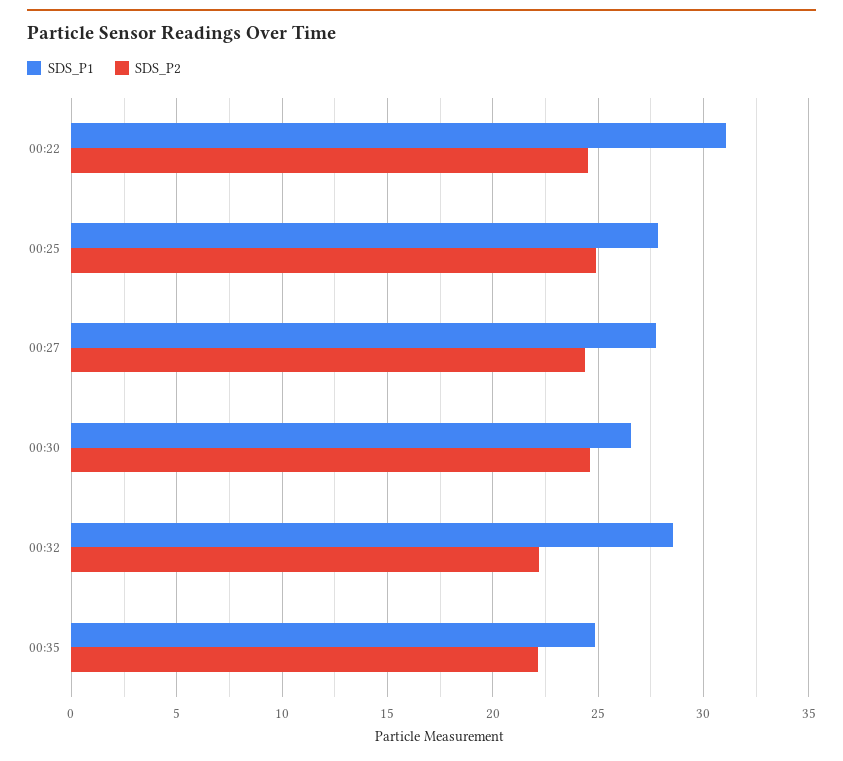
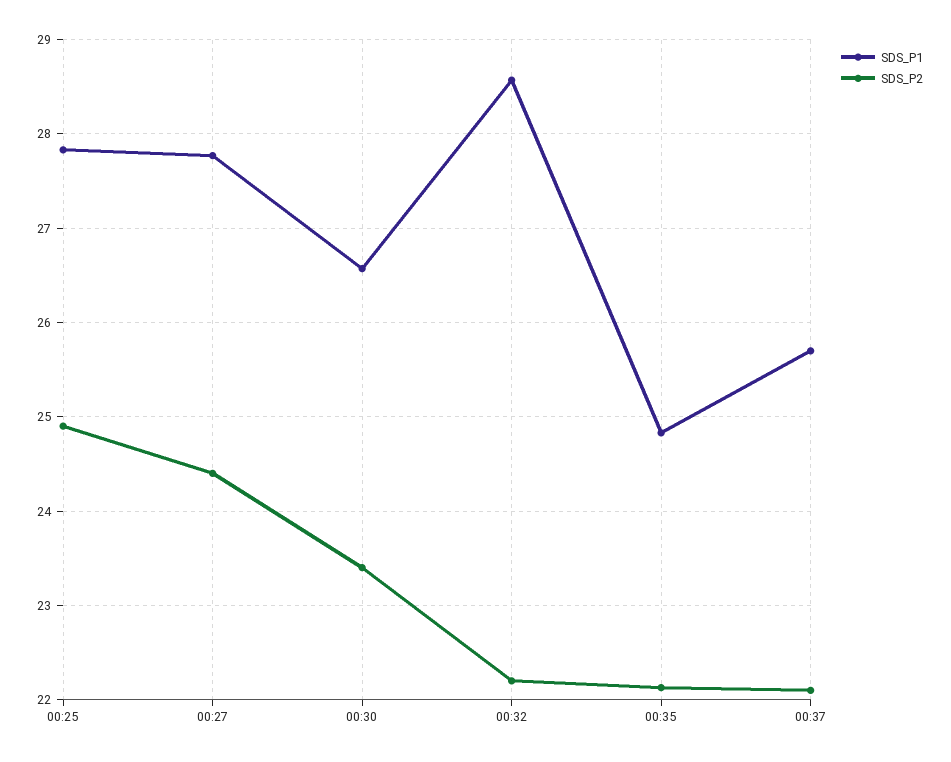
SDS_P1, 00:22: 31 -> none
SDS_P2, 00:22: 24.5 -> none
SDS_P2, 00:30: 24.5 -> 23.4
SDS_P1, 00:37: none -> 25.7
SDS_P2, 00:37: none -> 22.1

